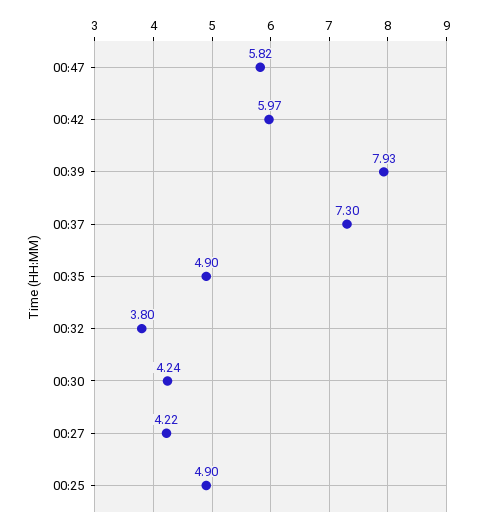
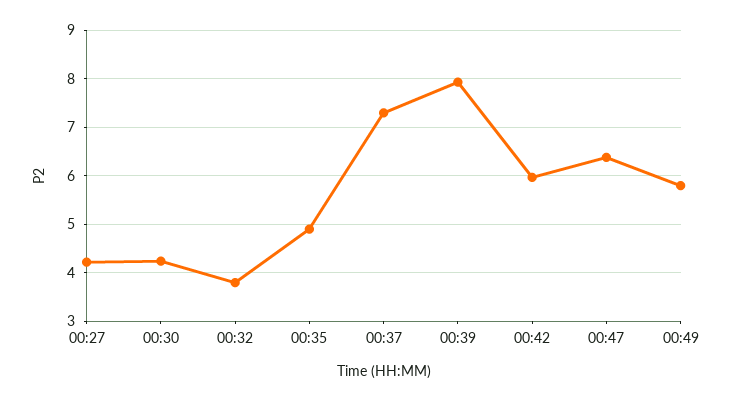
00:47: 5.82 -> 6.4
00:25: 4.9 -> none
00:49: none -> 5.8

